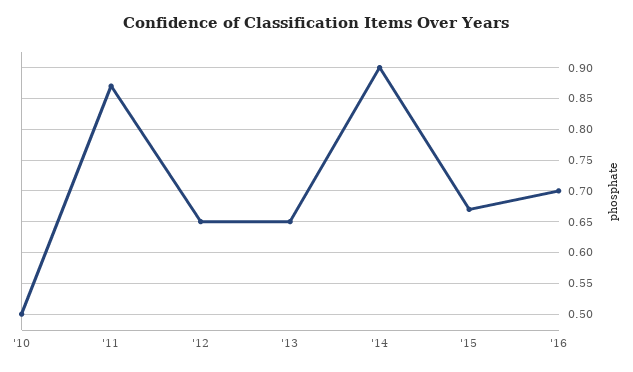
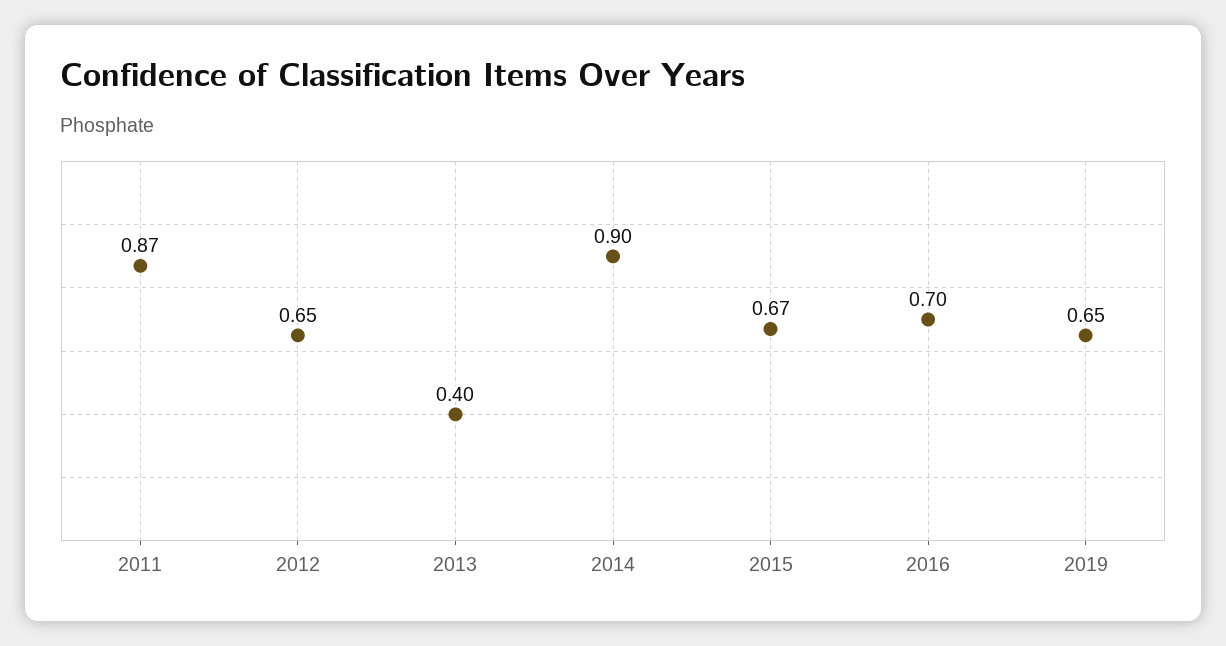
'10: 0.5 -> none
'13: 0.65 -> 0.4
2019: none -> 0.65

